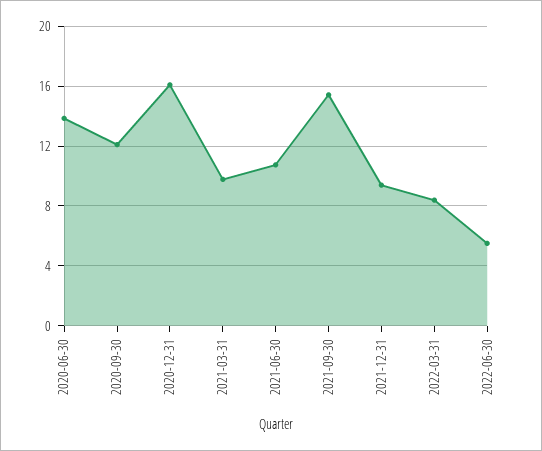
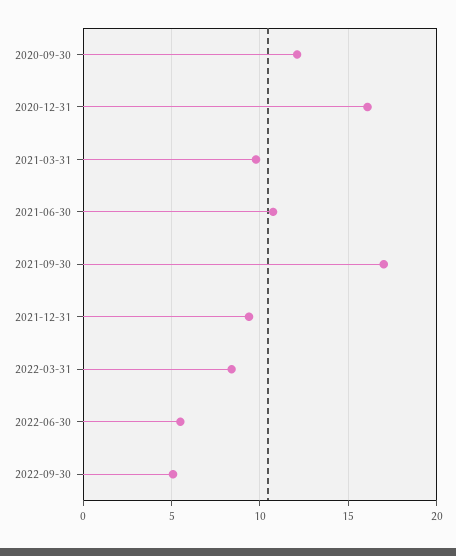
2020-06-30: 14 -> none
2021-09-30: 15.5 -> 17
2022-09-30: none -> 5

